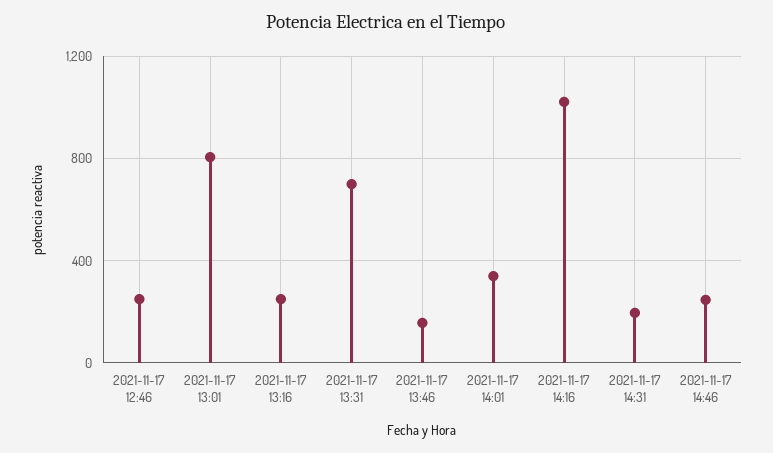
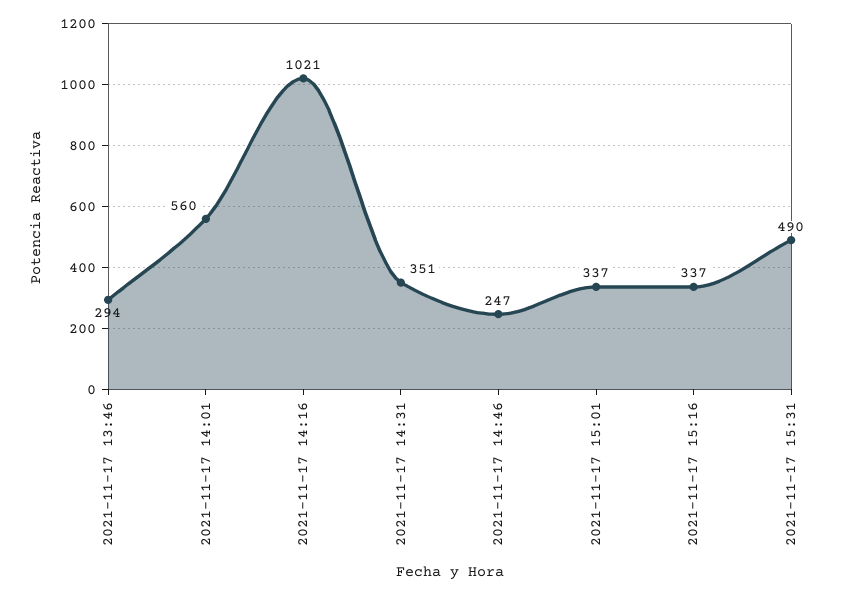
2021-11-17 12:46: 250 -> none
2021-11-17 13:01: 800 -> none
2021-11-17 13:16: 250 -> none
2021-11-17 13:31: 700 -> none
2021-11-17 13:46: 150 -> 294
2021-11-17 14:01: 350 -> 560
2021-11-17 14:31: 200 -> 351
2021-11-17 15:01: none -> 337
2021-11-17 15:16: none -> 337
2021-11-17 15:31: none -> 490

